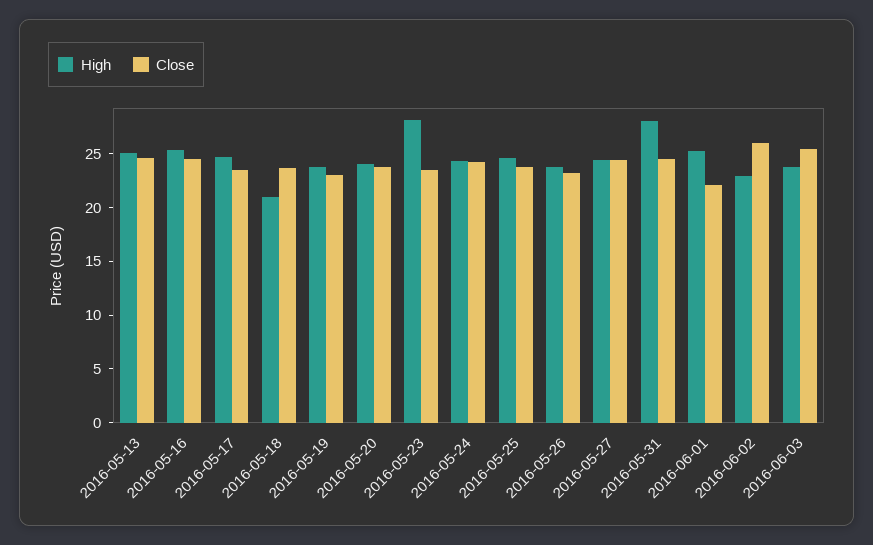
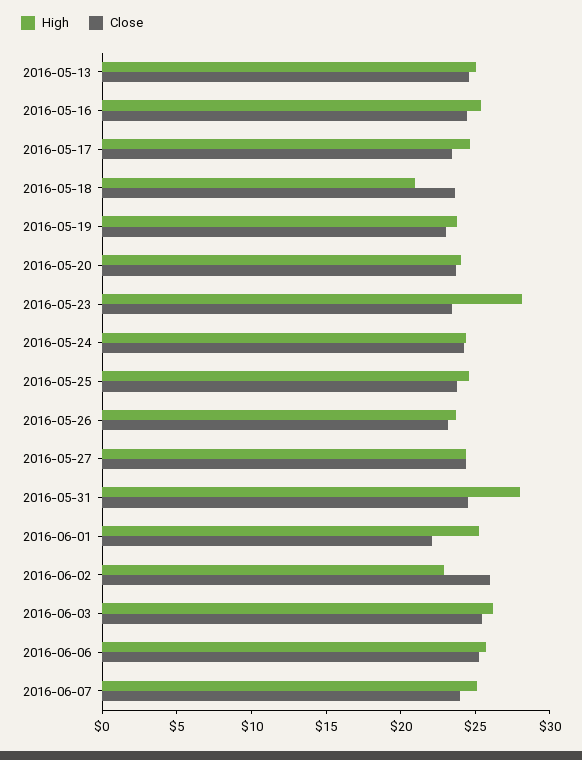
High, 2016-06-03: 24 -> 26
High, 2016-06-06: none -> 26
Close, 2016-06-06: none -> 25
High, 2016-06-07: none -> 25
Close, 2016-06-07: none -> 24

